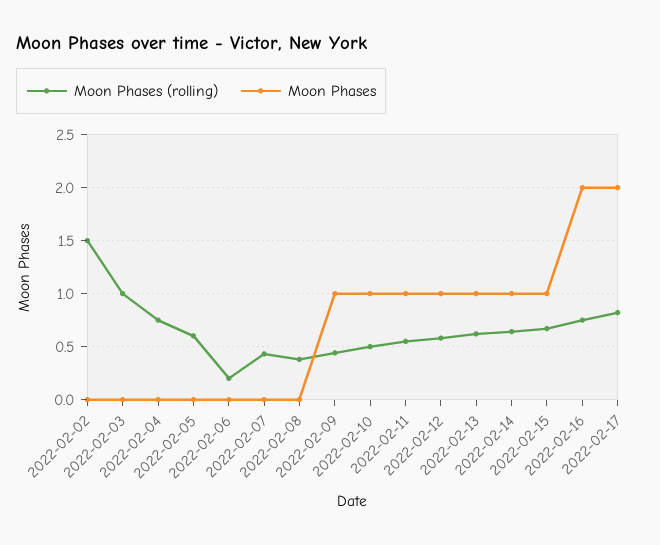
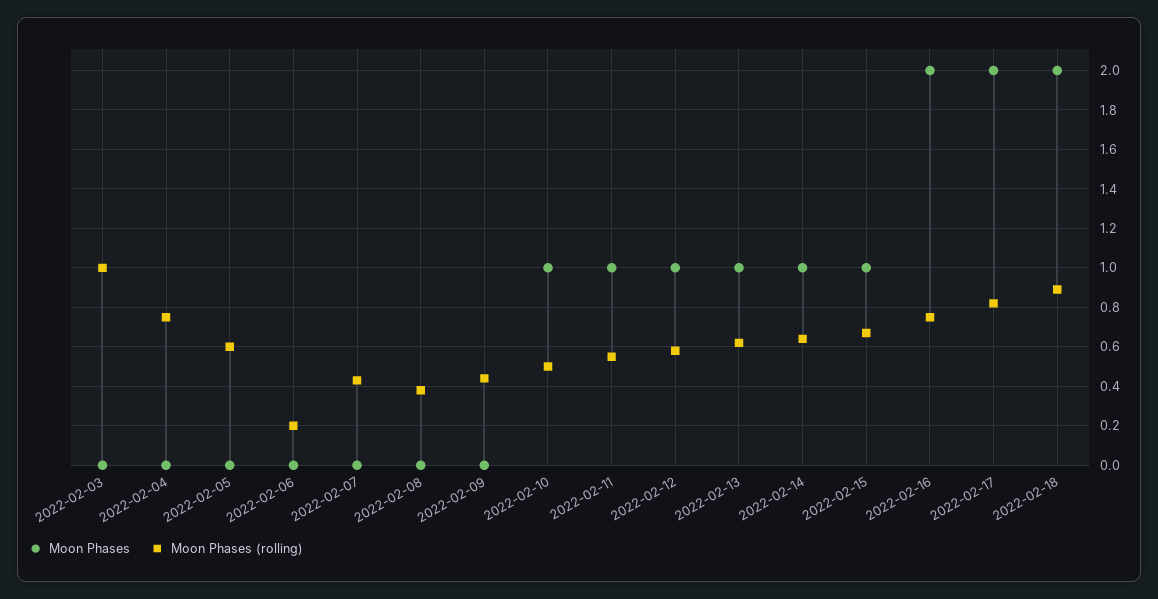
Moon Phases (rolling), 2022-02-02: 1.5 -> none
Moon Phases, 2022-02-02: 0 -> none
Moon Phases, 2022-02-09: 1 -> 0
Moon Phases, 2022-02-18: none -> 2
Moon Phases (rolling), 2022-02-18: none -> 0.9

